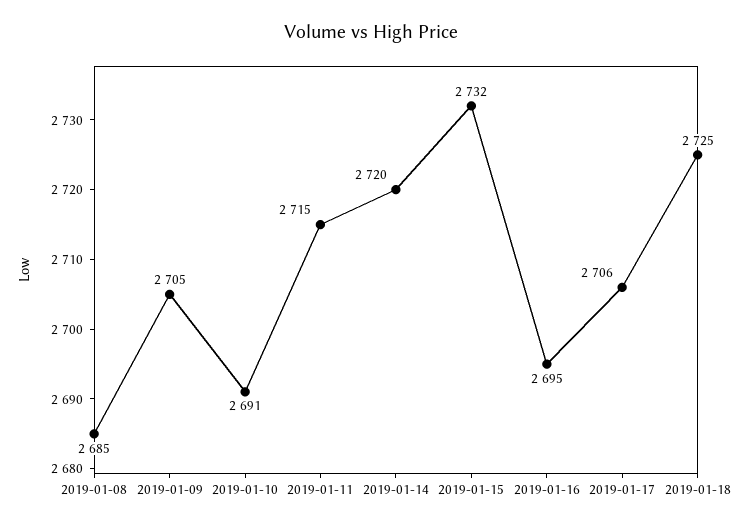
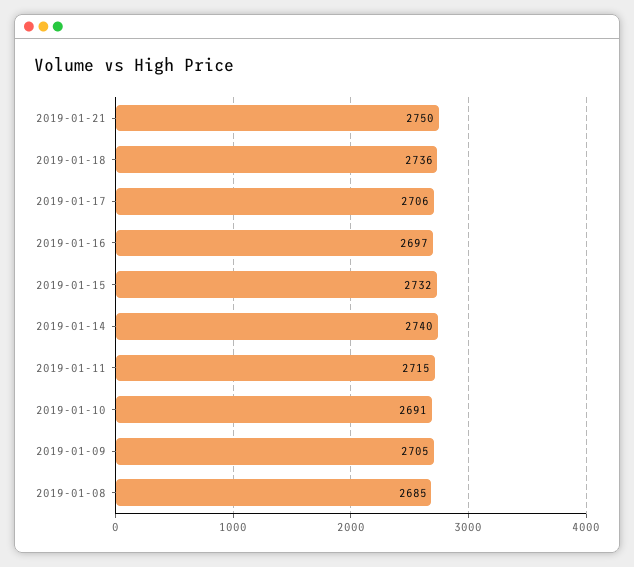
2019-01-14: 2720 -> 2740
2019-01-16: 2695 -> 2697
2019-01-18: 2725 -> 2736
2019-01-21: none -> 2750

